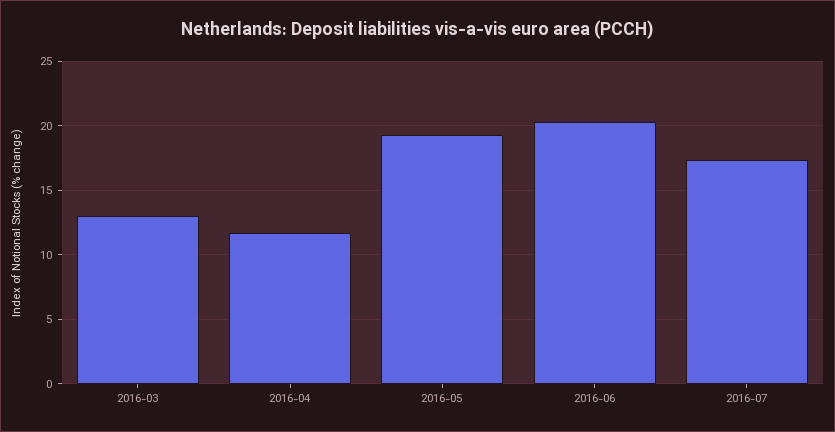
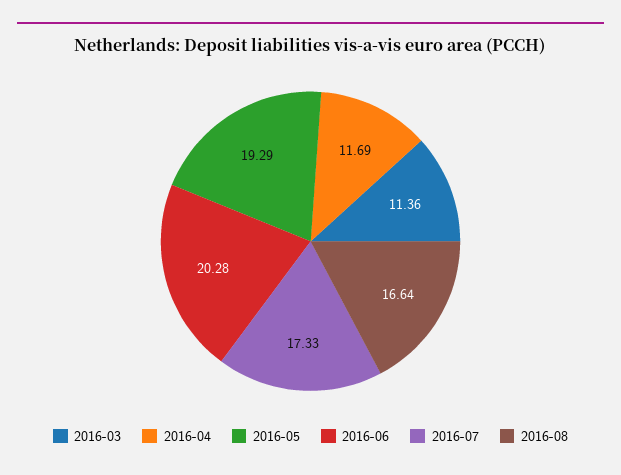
2016-03: 13 -> 11.36
2016-08: none -> 16.64

